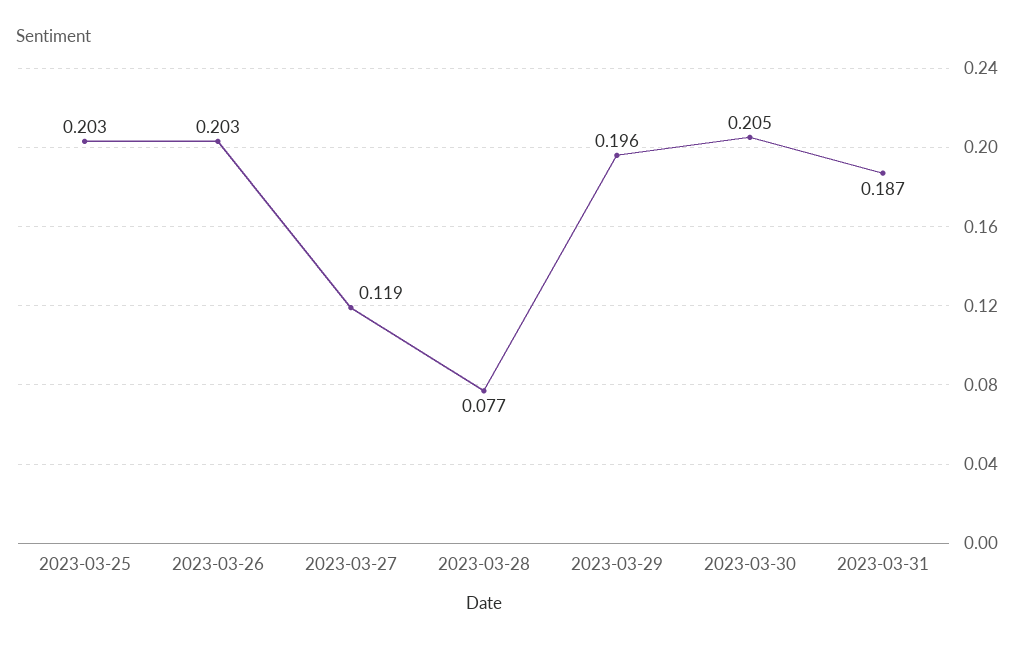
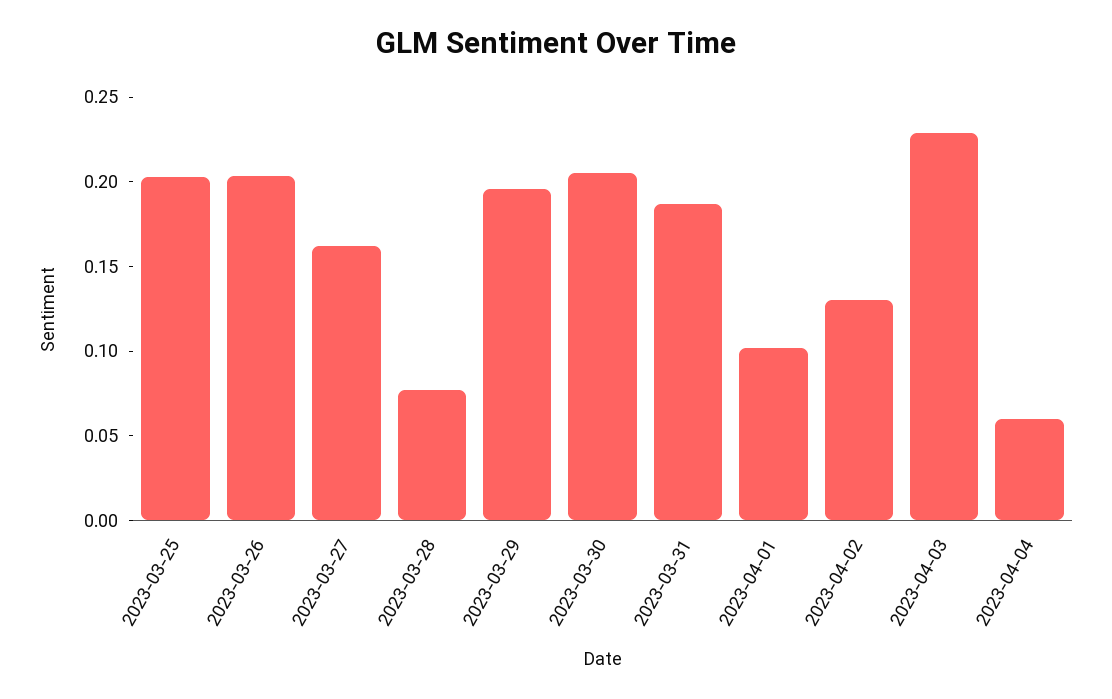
2023-03-27: 0.119 -> 0.16
2023-04-01: none -> 0.1
2023-04-02: none -> 0.13
2023-04-03: none -> 0.23
2023-04-04: none -> 0.06

